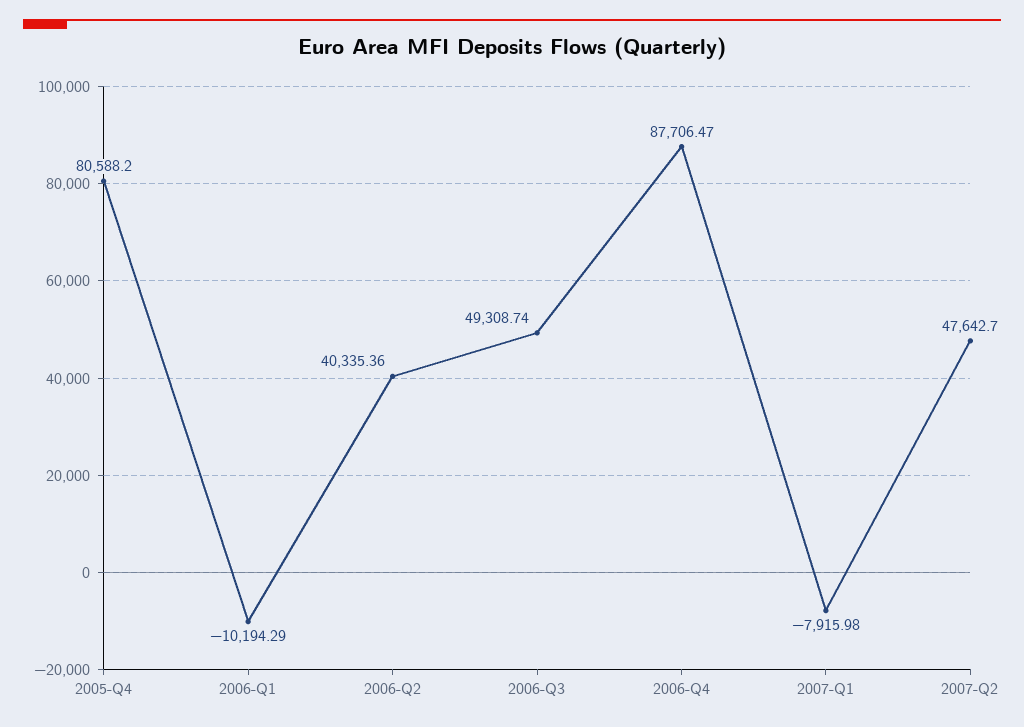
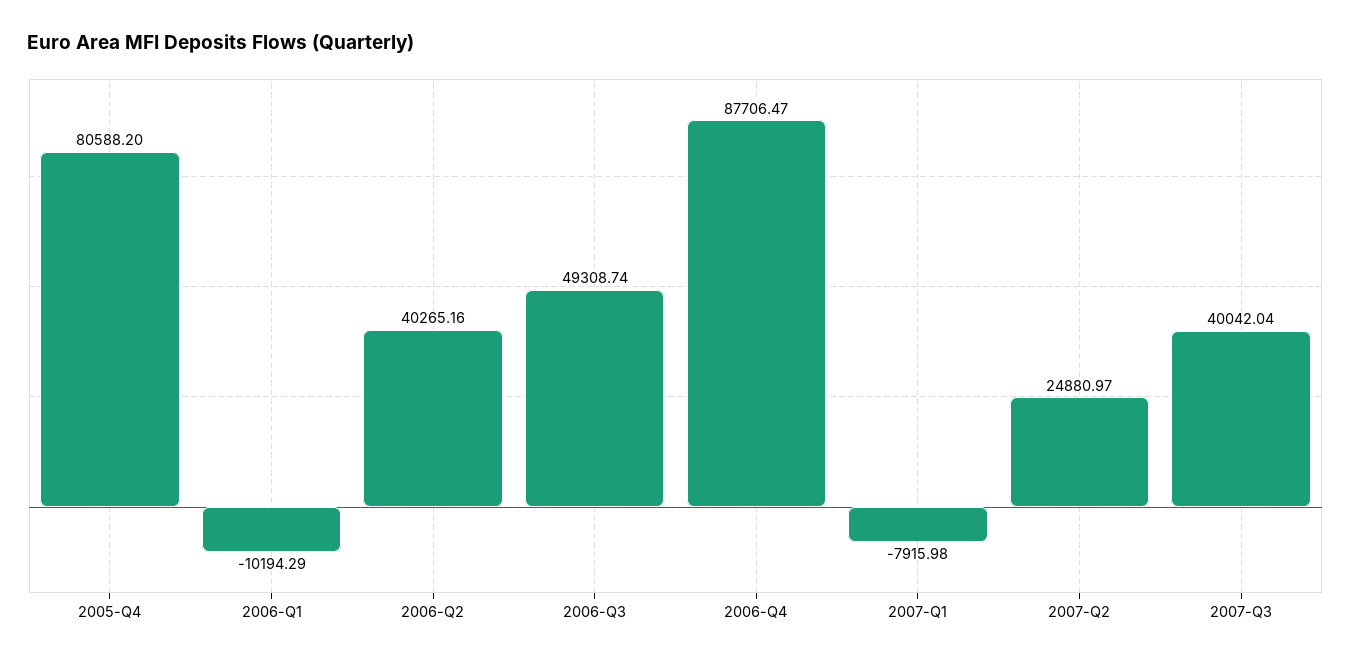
2006-Q2: 40335.36 -> 40265.16
2007-Q2: 47642.7 -> 24880.97
2007-Q3: none -> 40042.04

